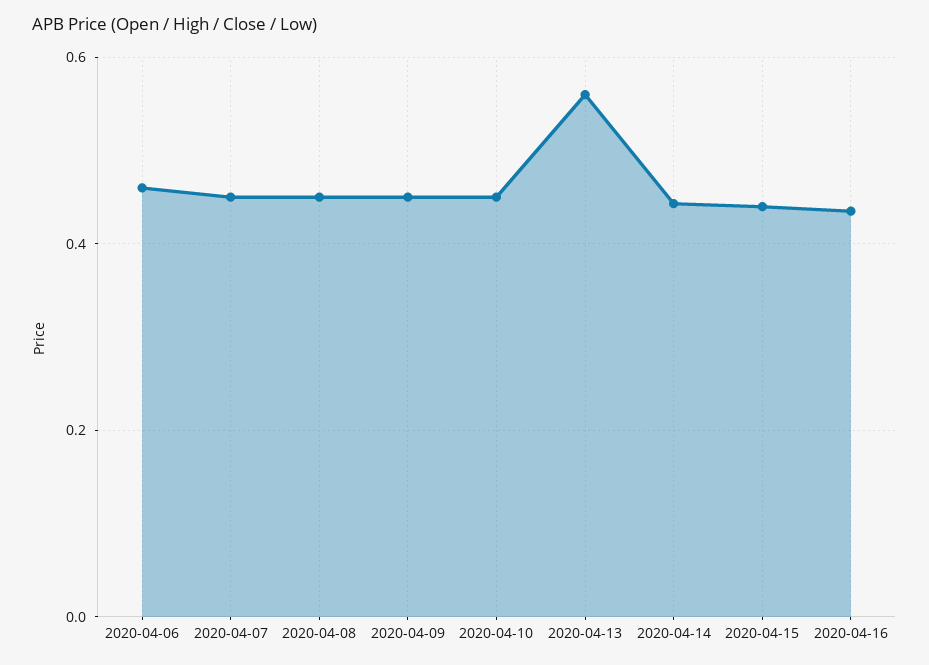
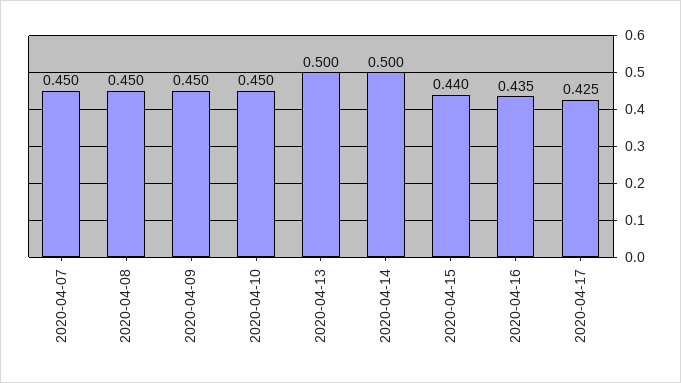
2020-04-06: 0.46 -> none
2020-04-13: 0.56 -> 0.5
2020-04-14: 0.44 -> 0.5
2020-04-17: none -> 0.425

